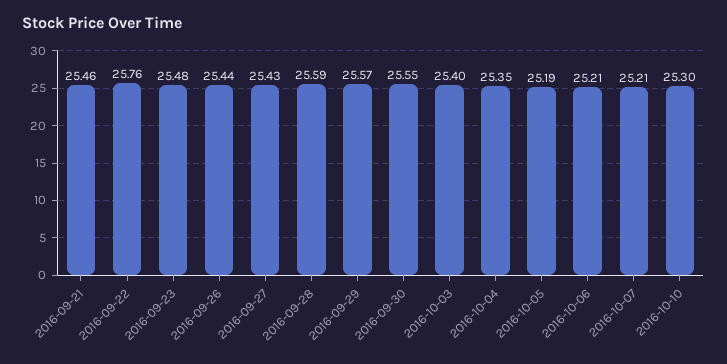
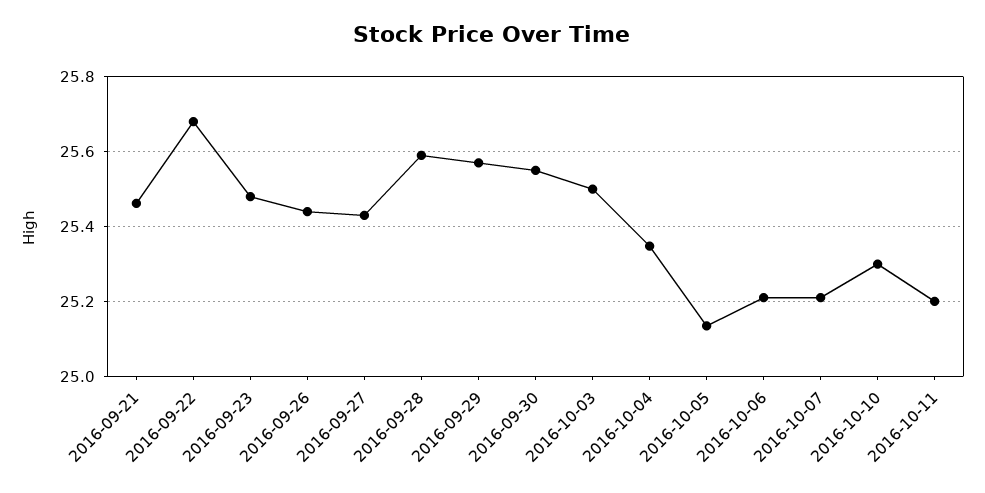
2016-09-22: 25.76 -> 25.68
2016-10-03: 25.4 -> 25.5
2016-10-05: 25.19 -> 25.14
2016-10-11: none -> 25.2

